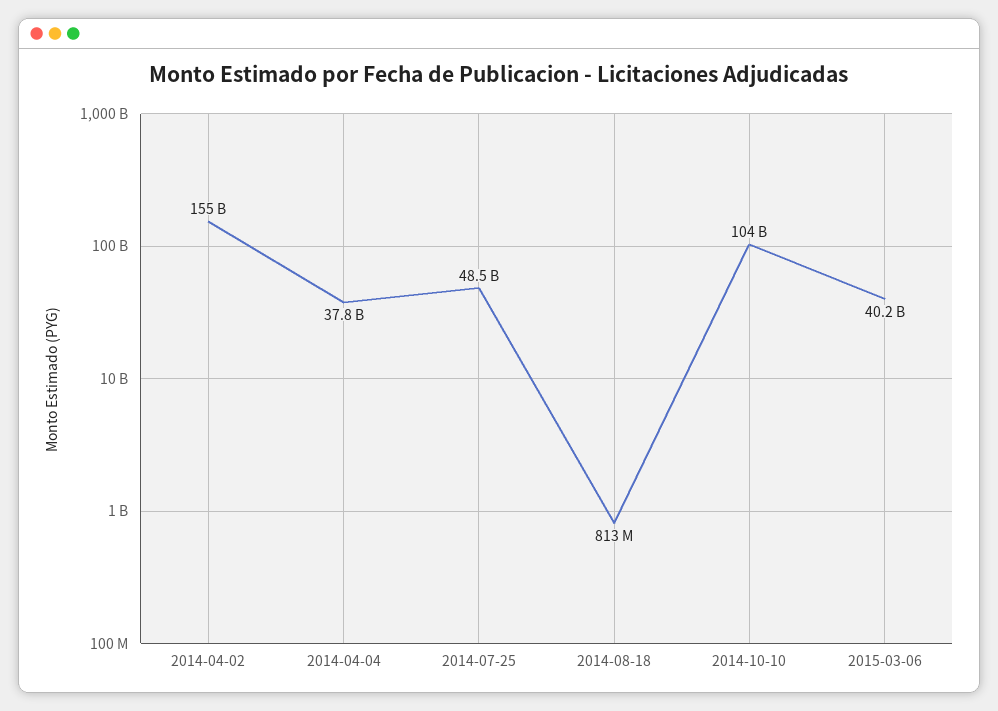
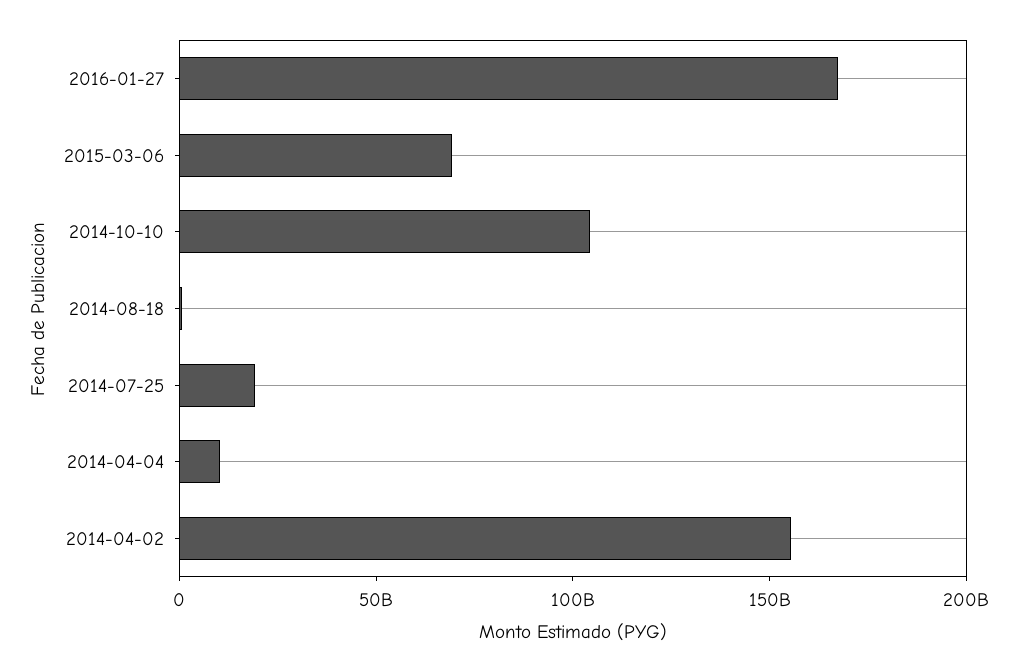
2014-04-04: 37800000000 -> 10000000000
2014-07-25: 48500000000 -> 20000000000
2015-03-06: 40200000000 -> 70000000000
2016-01-27: none -> 170000000000

